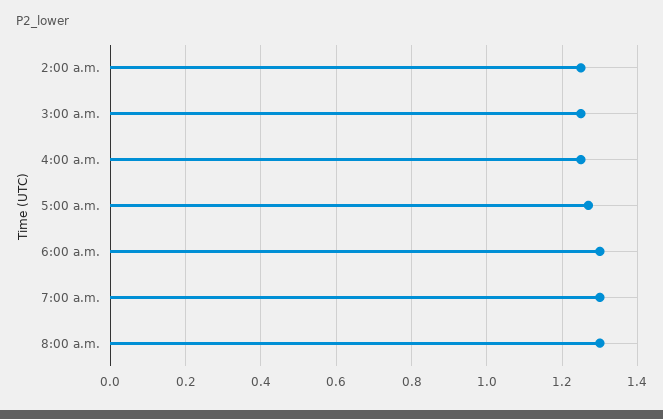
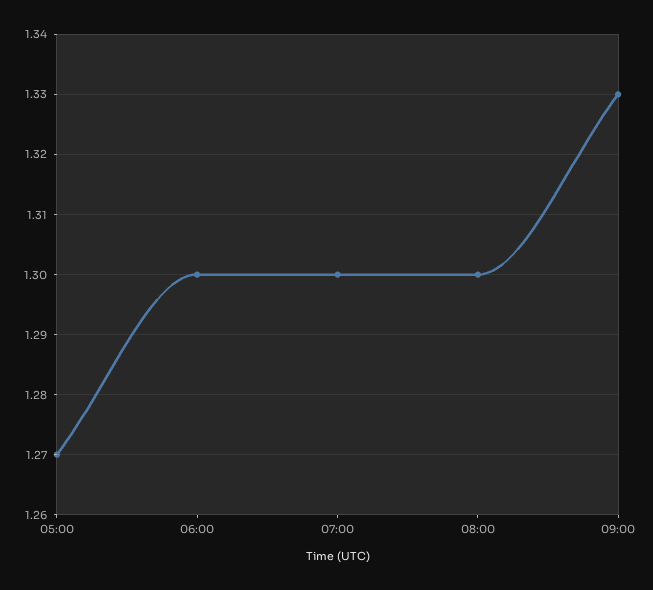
2:00 a.m.: 1.25 -> none
3:00 a.m.: 1.25 -> none
4:00 a.m.: 1.25 -> none
09:00: none -> 1.33

